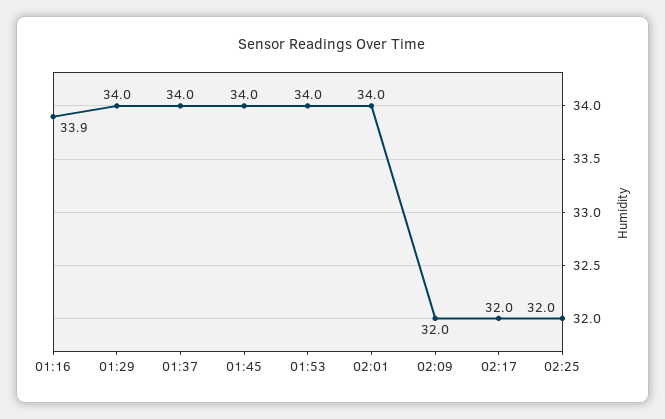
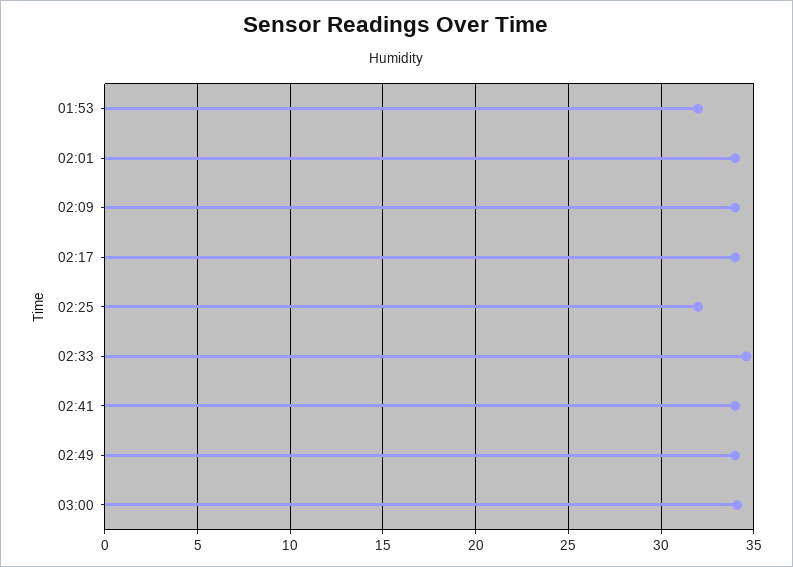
01:16: 33.9 -> none
01:29: 34 -> none
01:37: 34 -> none
01:45: 34 -> none
01:53: 34 -> 32
02:09: 32 -> 34
02:17: 32 -> 34
02:33: none -> 34.5
02:41: none -> 34
02:49: none -> 34
03:00: none -> 34

